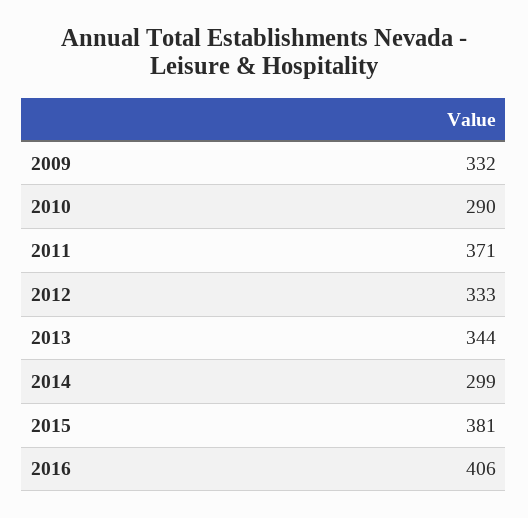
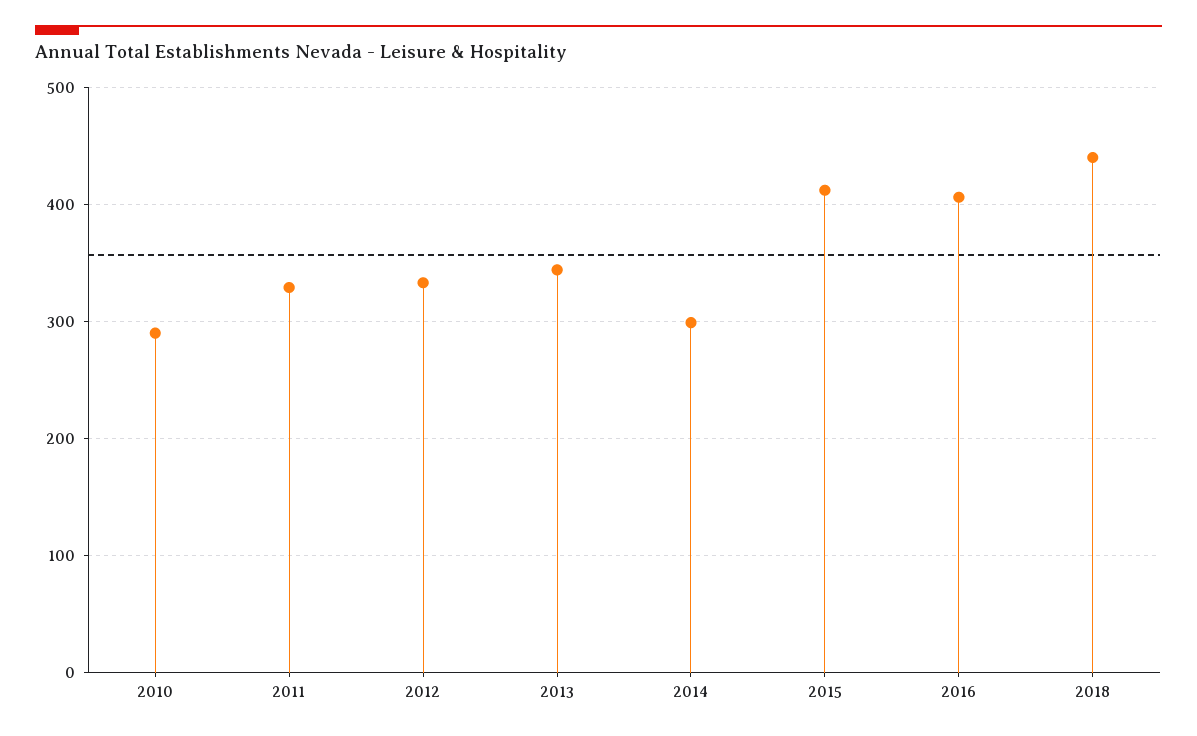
2009: 332 -> none
2011: 371 -> 330
2015: 381 -> 410
2018: none -> 440

